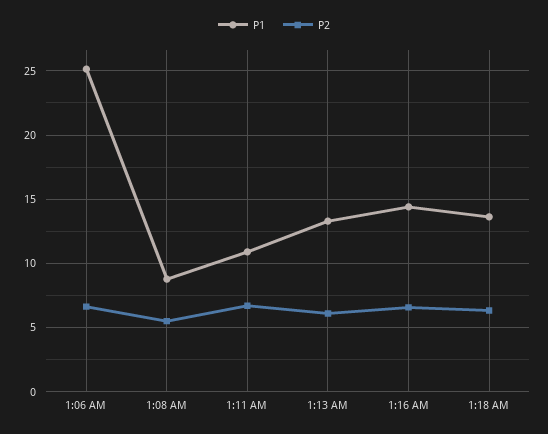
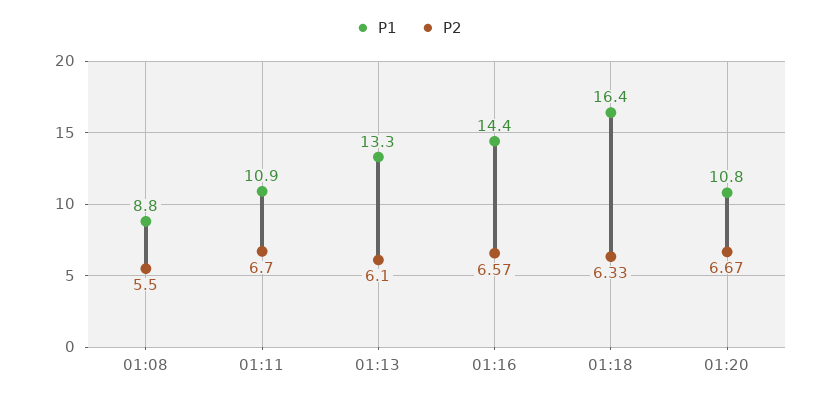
P1, 1:06 AM: 25 -> none
P2, 1:06 AM: 6.5 -> none
P1, 1:18 AM: 13.5 -> 16.4
P1, 01:20: none -> 10.8
P2, 01:20: none -> 6.67

